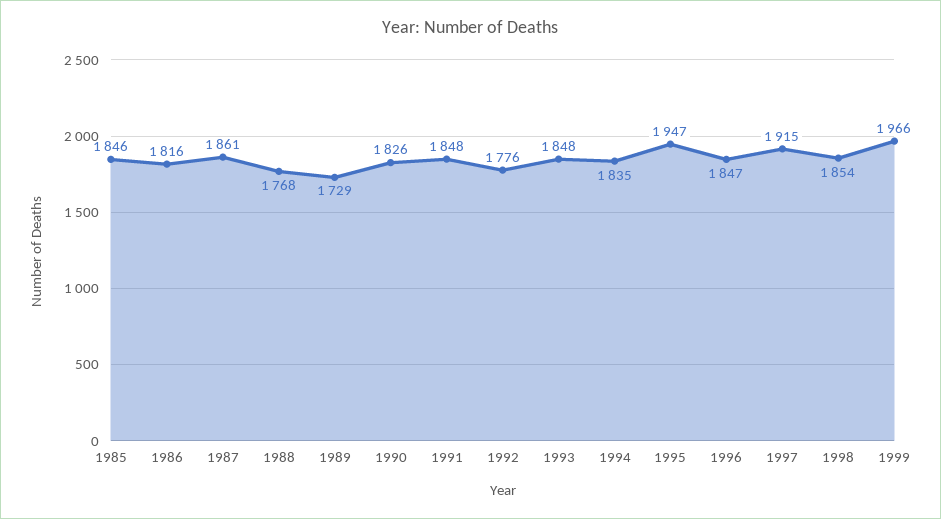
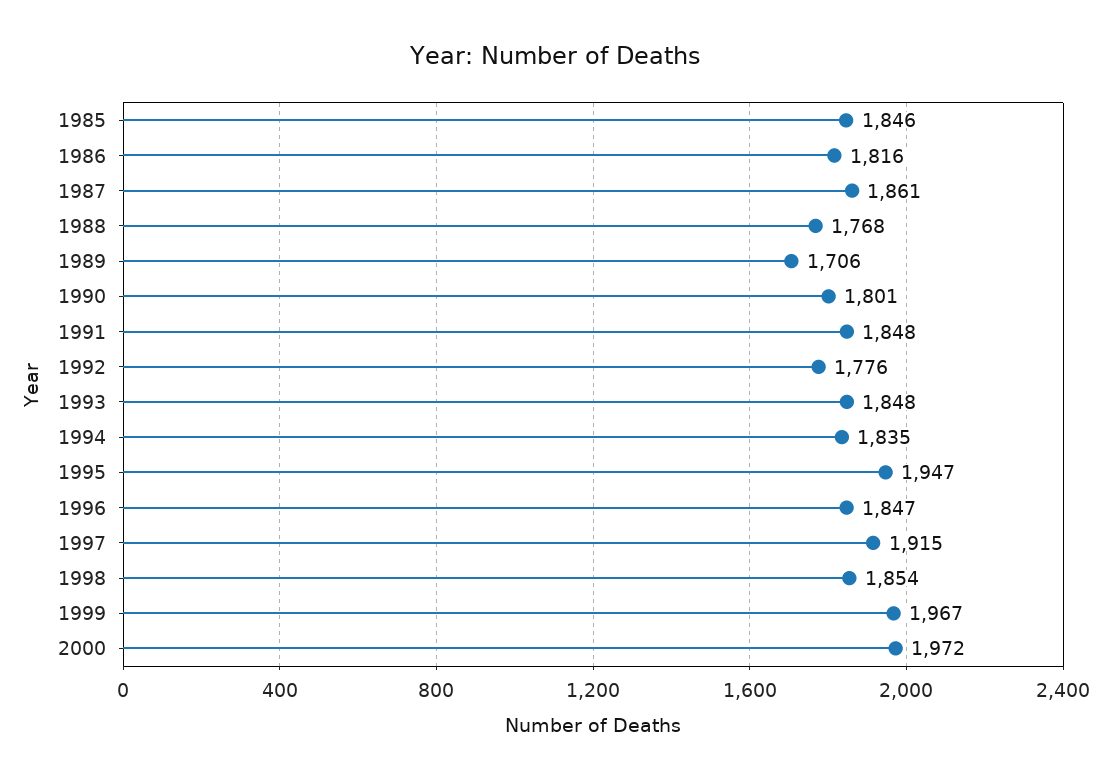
1989: 1729 -> 1706
1990: 1826 -> 1801
1999: 1966 -> 1967
2000: none -> 1972

